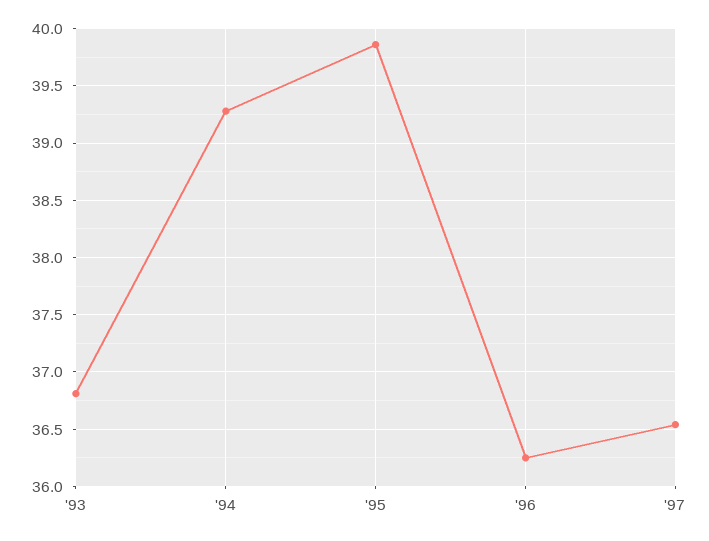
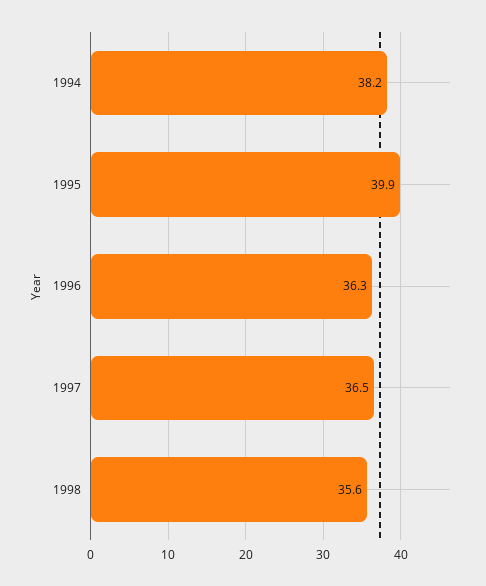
'93: 36.8 -> none
'94: 39.3 -> 38.2
1998: none -> 35.6

